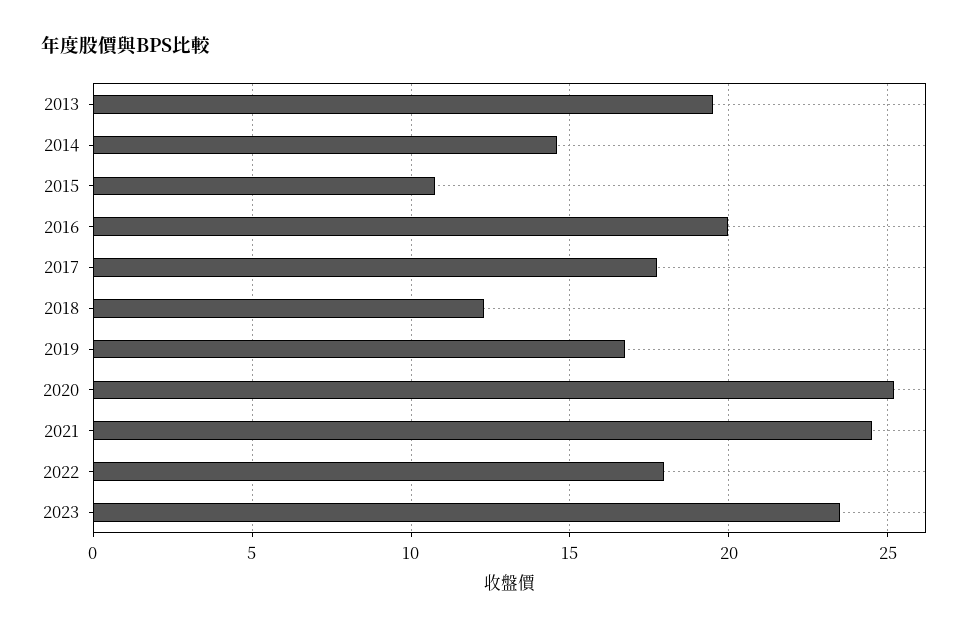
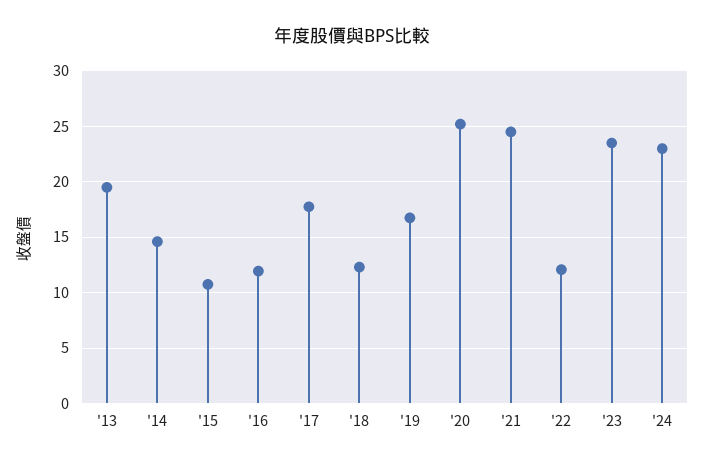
2016: 20 -> 12
2022: 18 -> 12
'24: none -> 23

